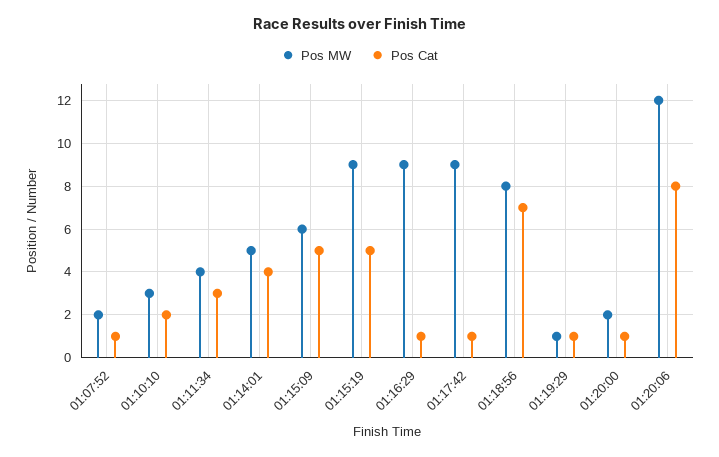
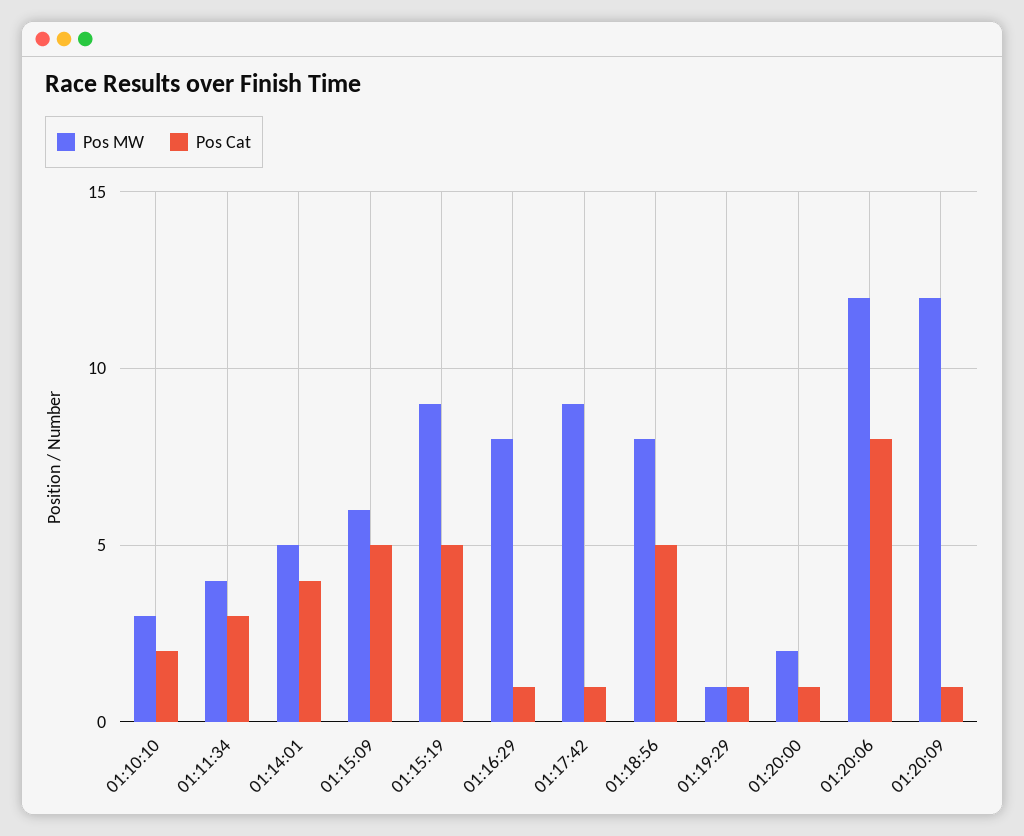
Pos MW, 01:07:52: 2 -> none
Pos Cat, 01:07:52: 1 -> none
Pos MW, 01:16:29: 9 -> 8
Pos Cat, 01:18:56: 7 -> 5
Pos MW, 01:20:09: none -> 12
Pos Cat, 01:20:09: none -> 1

